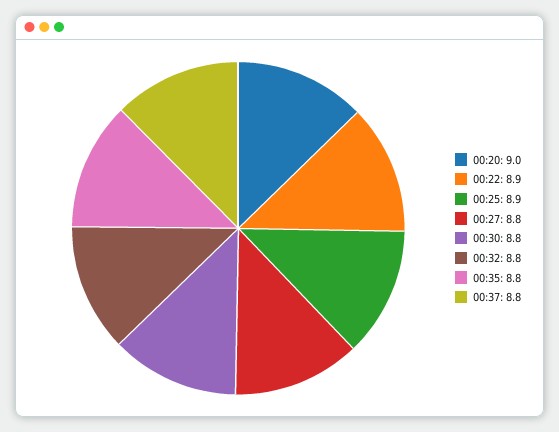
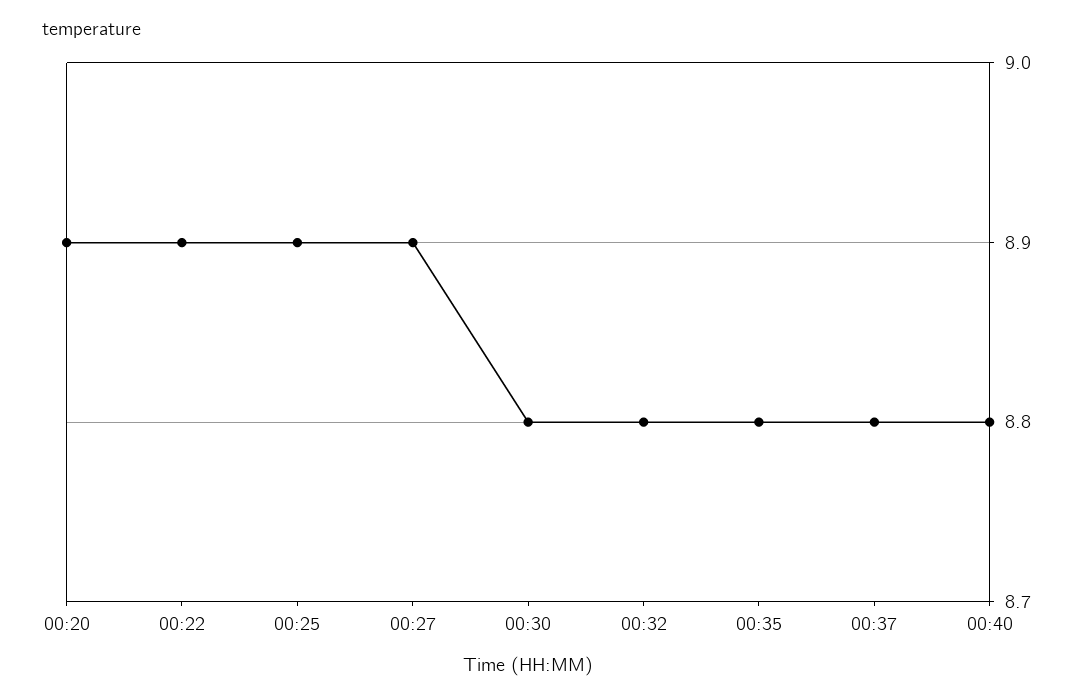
00:20: 9 -> 8.9
00:27: 8.8 -> 8.9
00:40: none -> 8.8

